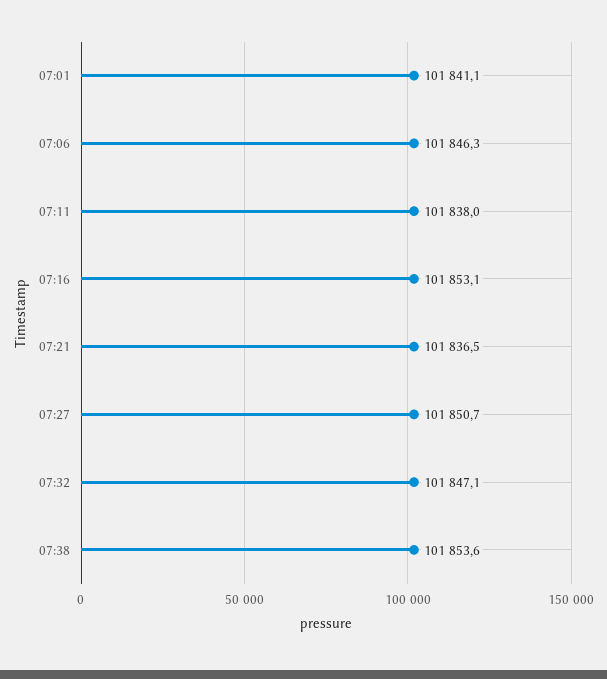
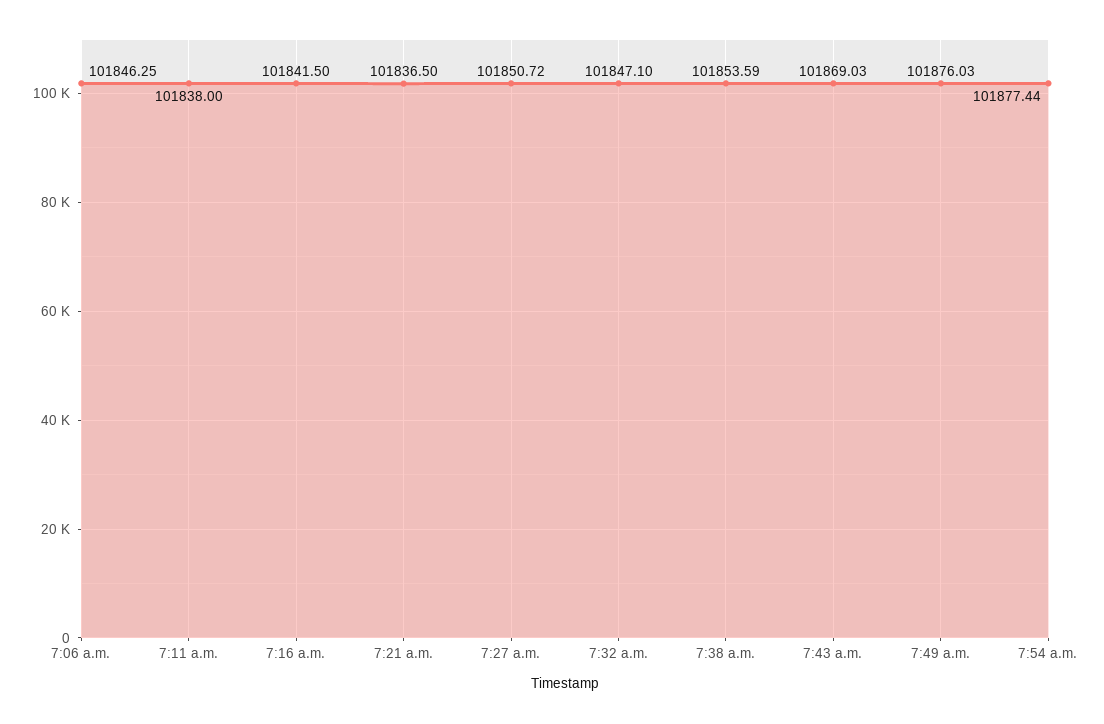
07:01: 101841.1 -> none
07:16: 101853.1 -> 101841.5
7:43 a.m.: none -> 101869.03
7:49 a.m.: none -> 101876.03
7:54 a.m.: none -> 101877.44

